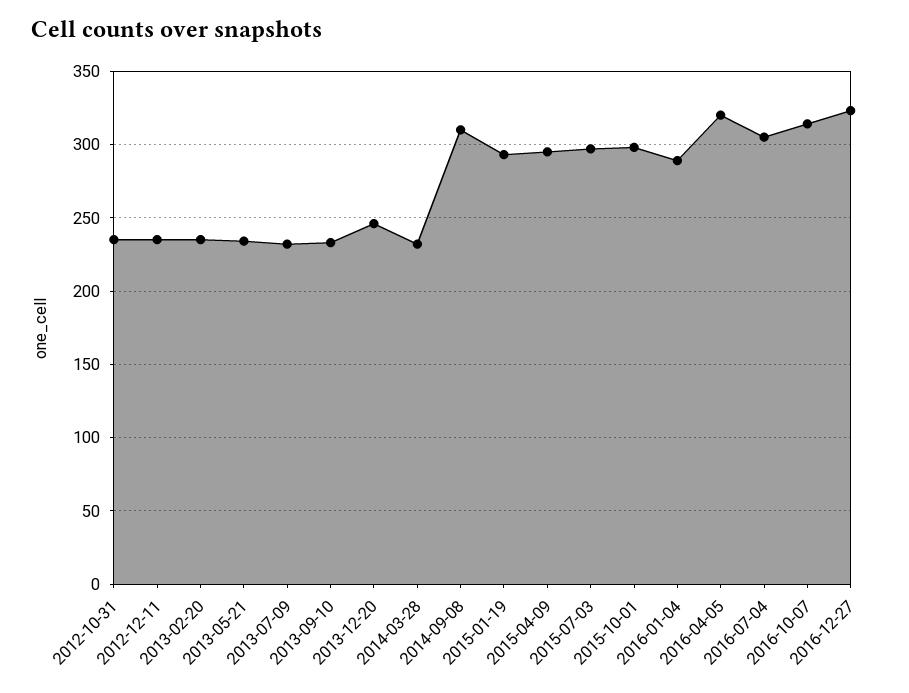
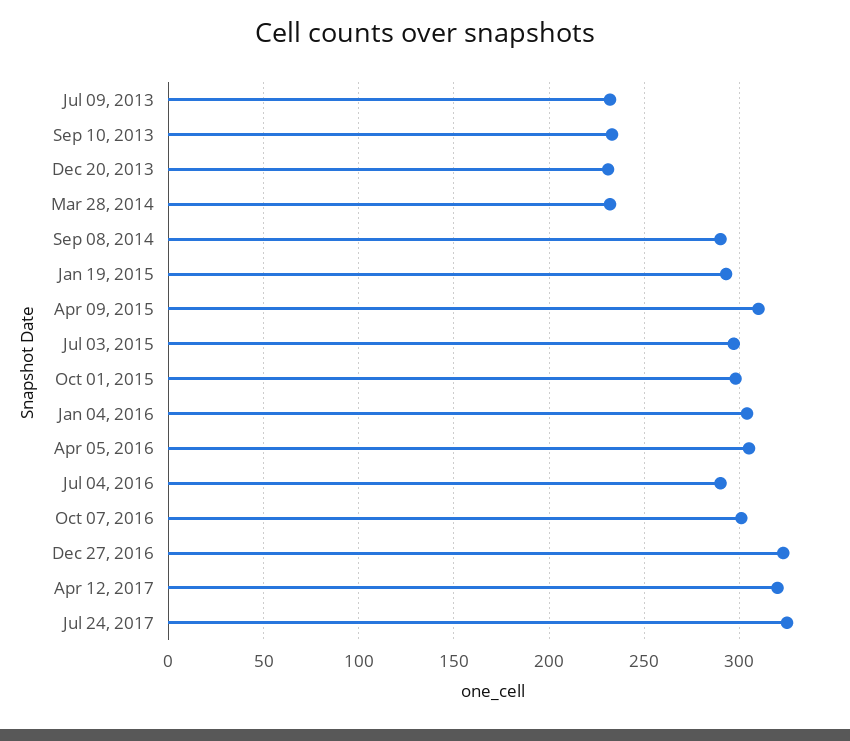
2012-10-31: 235 -> none
2012-12-11: 235 -> none
2013-02-20: 235 -> none
2013-05-21: 235 -> none
2013-12-20: 245 -> 230
2014-09-08: 310 -> 290
2015-04-09: 295 -> 310
2016-01-04: 290 -> 305
2016-04-05: 320 -> 305
2016-07-04: 305 -> 290
2016-10-07: 315 -> 300
Apr 12, 2017: none -> 320
Jul 24, 2017: none -> 325

